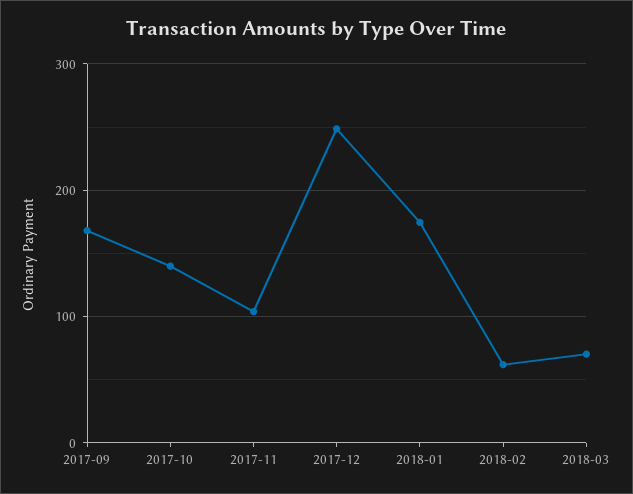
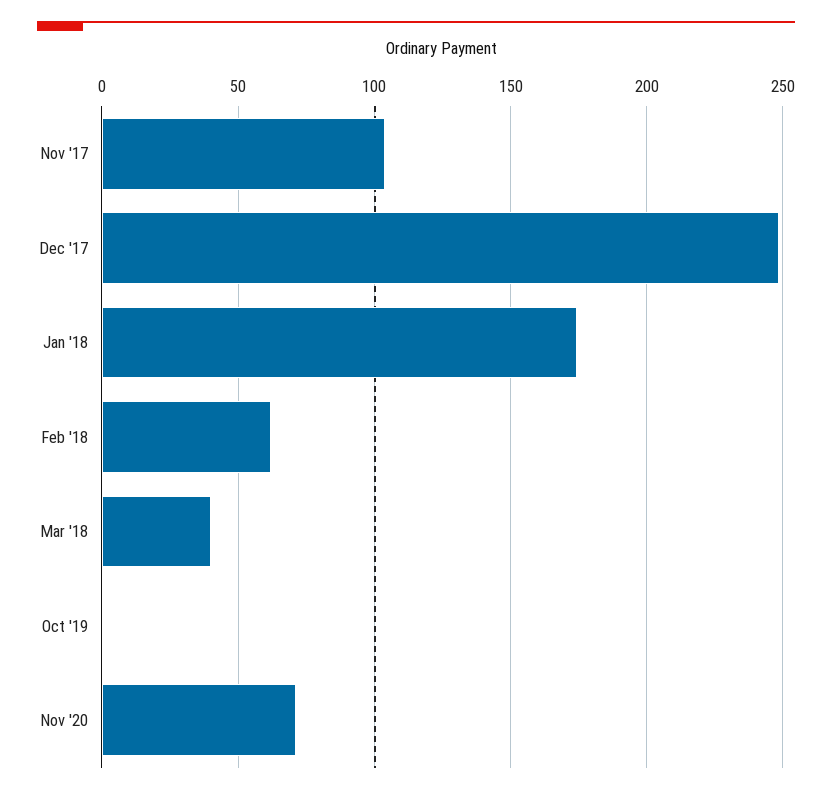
2017-09: 170 -> none
2017-10: 140 -> none
2018-03: 70 -> 40
Oct '19: none -> 0
Nov '20: none -> 70

